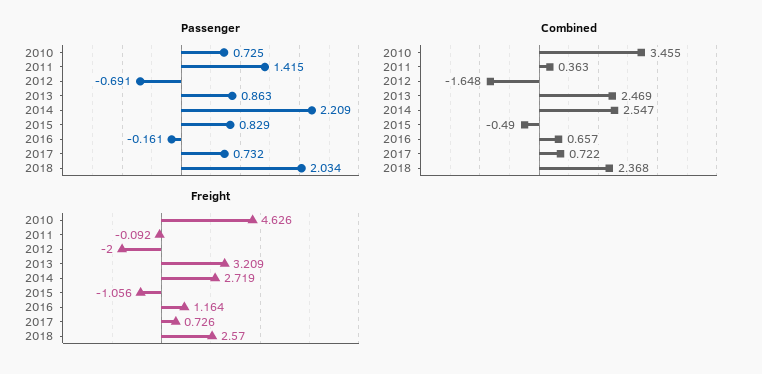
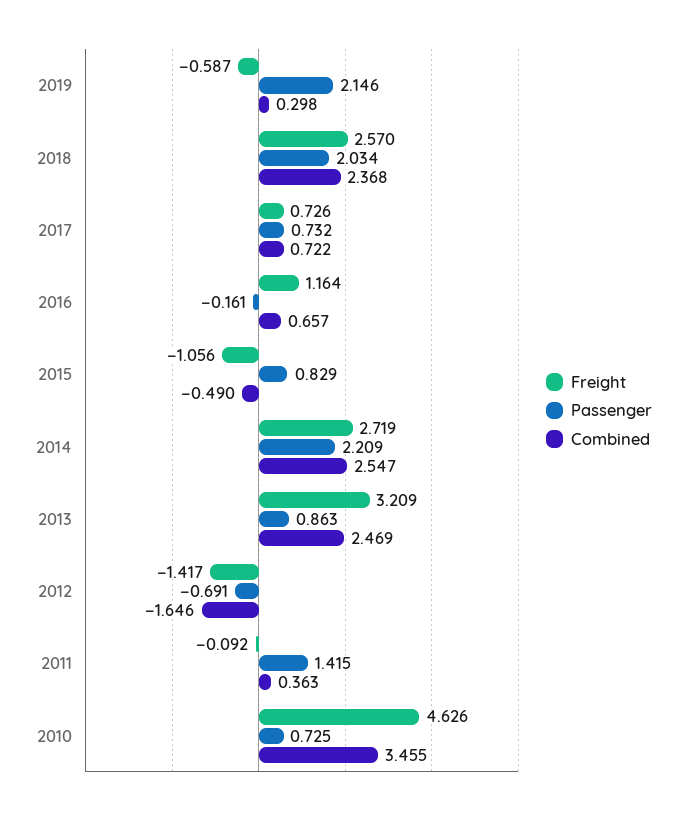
Combined, 2012: -1.648 -> -1.646
Freight, 2012: -2 -> -1.417
Freight, 2019: none -> -0.587
Passenger, 2019: none -> 2.146
Combined, 2019: none -> 0.298

